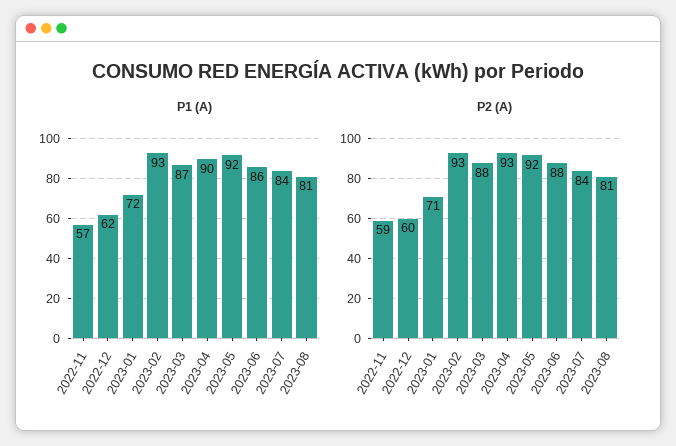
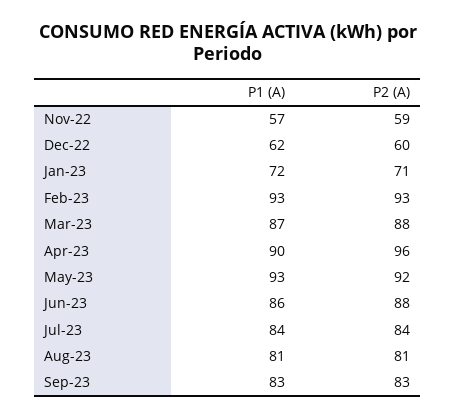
P1 (A), 2023-05: 92 -> 93
P2 (A), 2023-04: 93 -> 96
P1 (A), Sep-23: none -> 83
P2 (A), Sep-23: none -> 83

